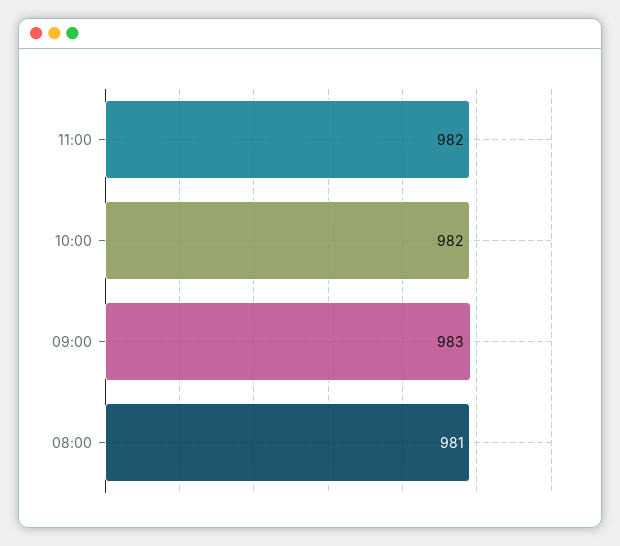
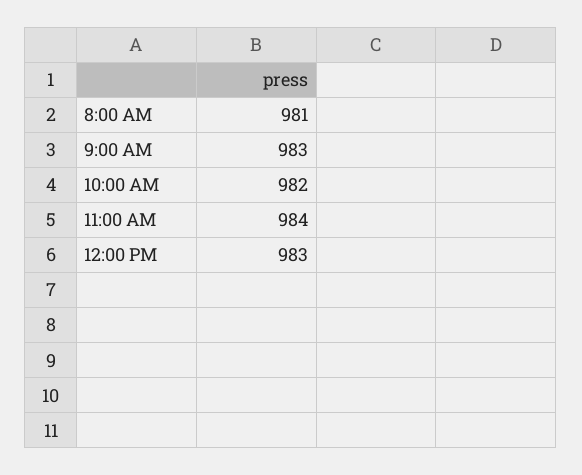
11:00: 982 -> 984
12:00 PM: none -> 983

